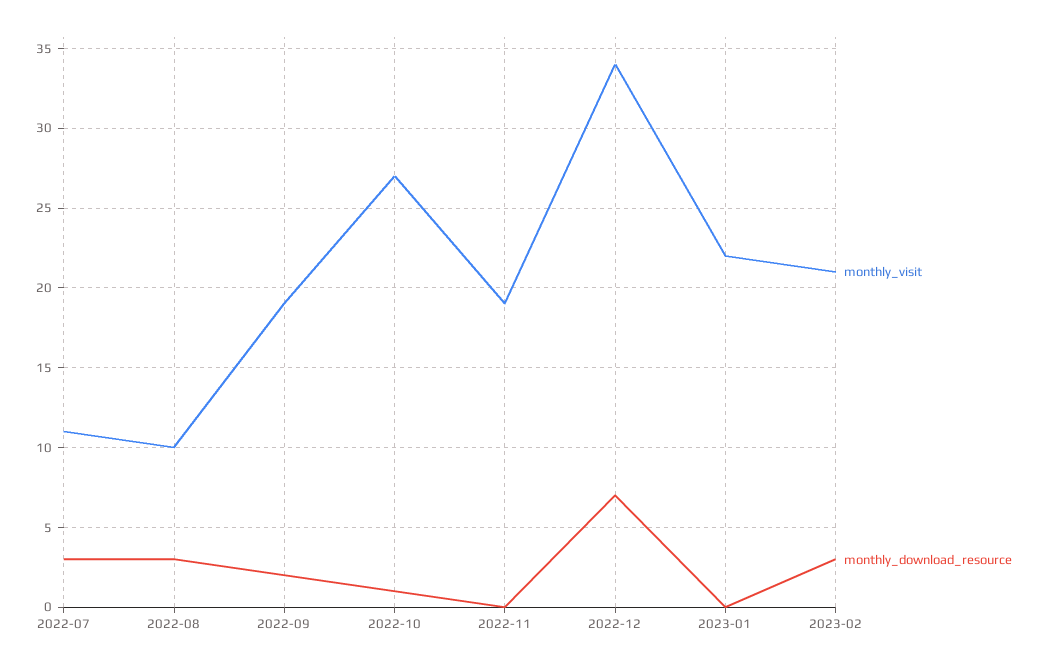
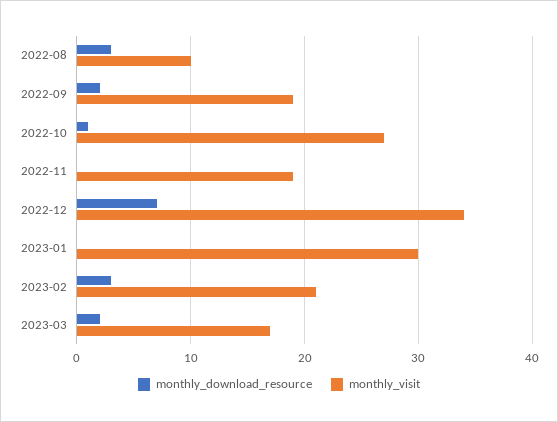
monthly_visit, 2022-07: 11 -> none
monthly_download_resource, 2022-07: 3 -> none
monthly_visit, 2023-01: 22 -> 30
monthly_download_resource, 2023-03: none -> 2
monthly_visit, 2023-03: none -> 17

